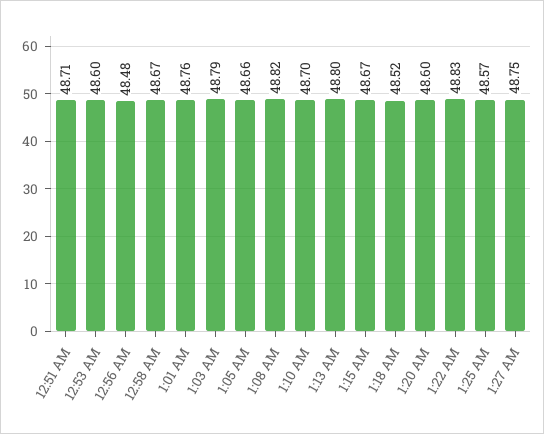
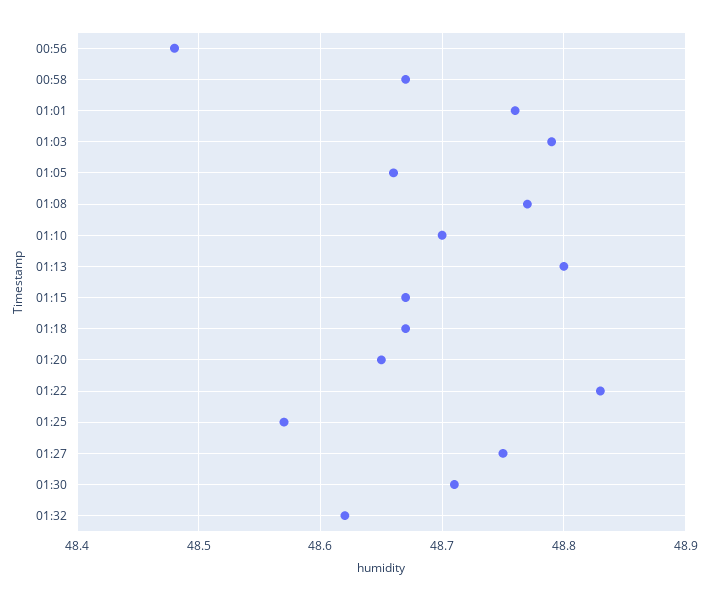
12:51 AM: 48.71 -> none
12:53 AM: 48.6 -> none
1:08 AM: 48.82 -> 48.77
1:18 AM: 48.52 -> 48.67
1:20 AM: 48.6 -> 48.65
01:30: none -> 48.71
01:32: none -> 48.62

